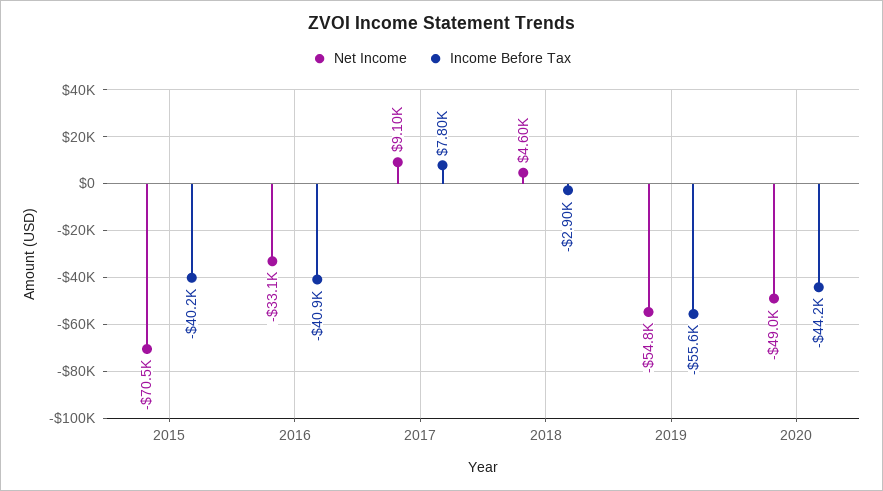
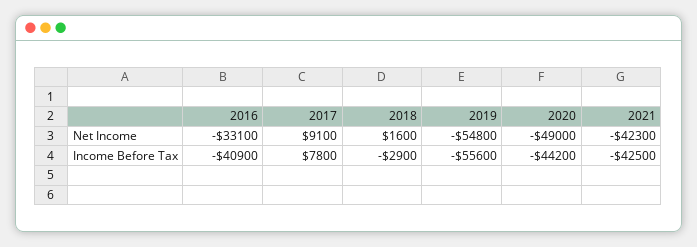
Net Income, 2015: -70500 -> none
Income Before Tax, 2015: -40200 -> none
Net Income, 2018: 4600 -> 1600
Net Income, 2021: none -> -42300
Income Before Tax, 2021: none -> -42500

